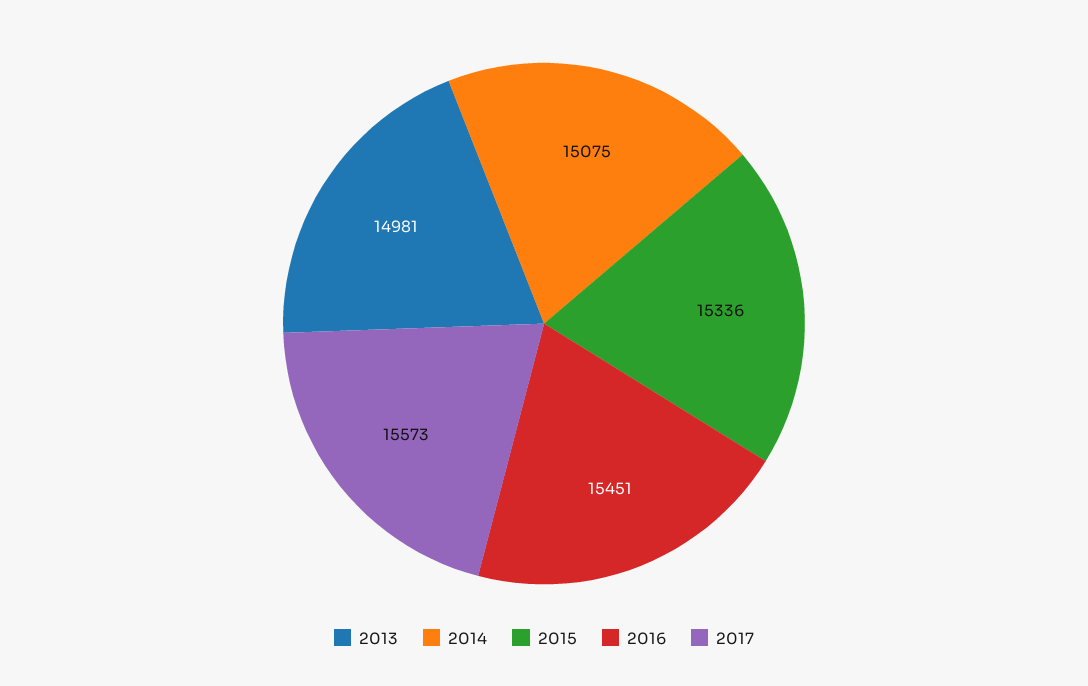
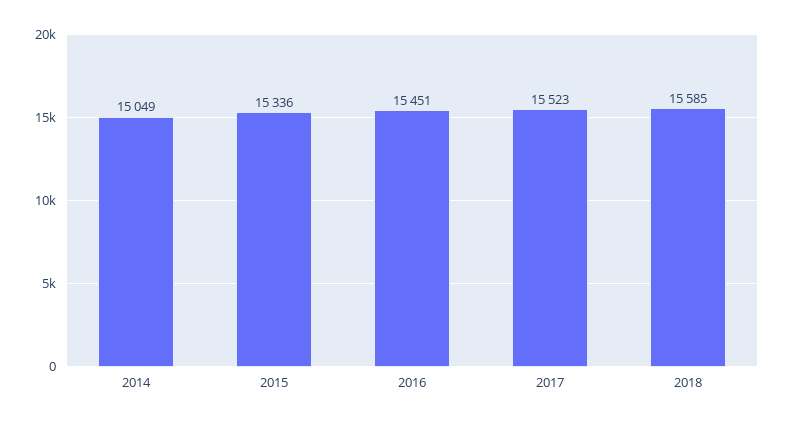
2013: 14981 -> none
2014: 15075 -> 15049
2017: 15573 -> 15523
2018: none -> 15585

